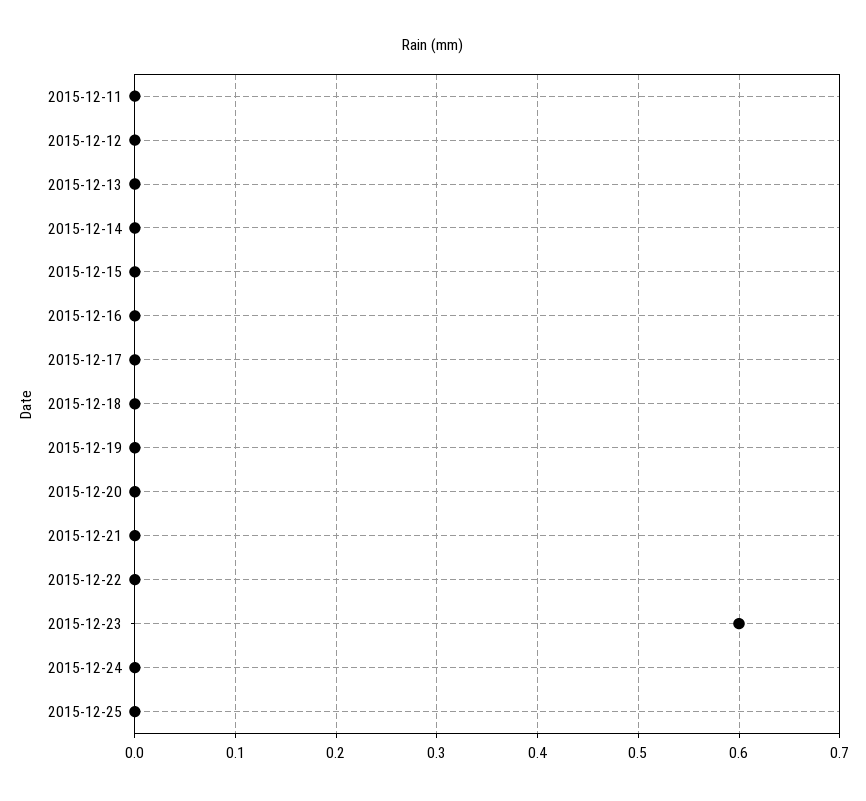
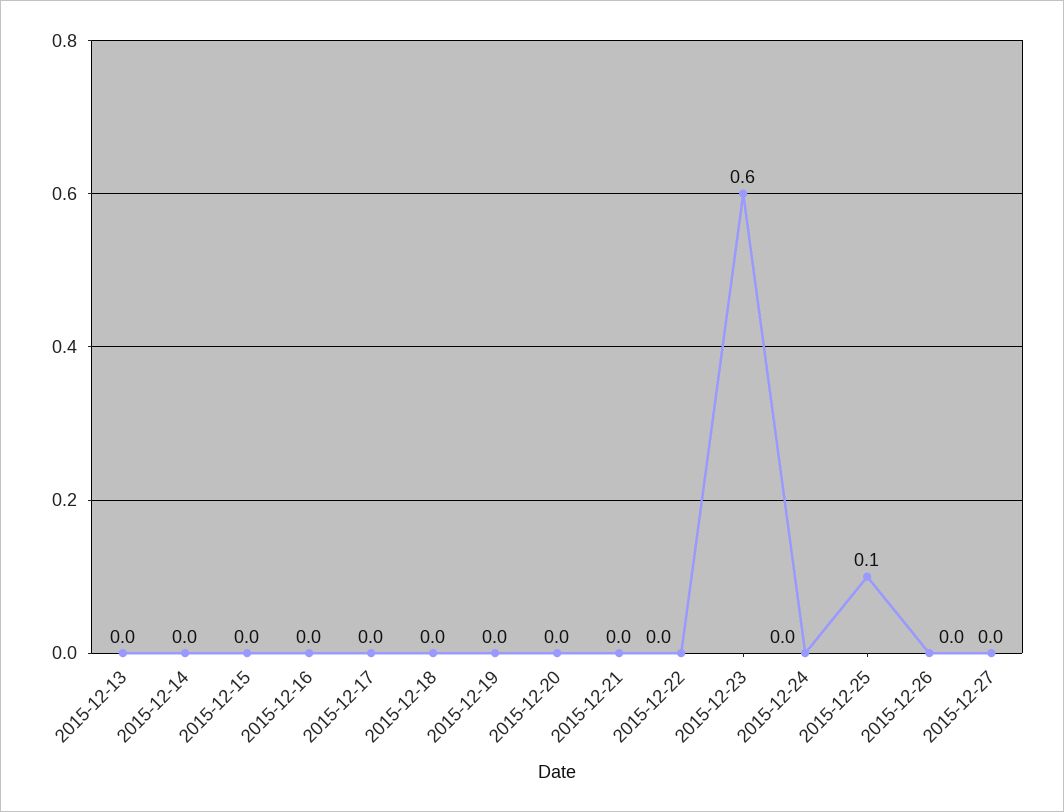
2015-12-11: 0 -> none
2015-12-12: 0 -> none
2015-12-25: 0 -> 0.1
2015-12-26: none -> 0
2015-12-27: none -> 0

